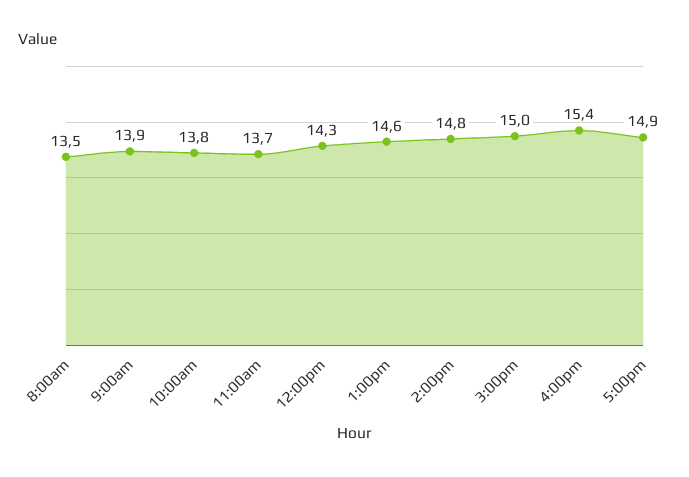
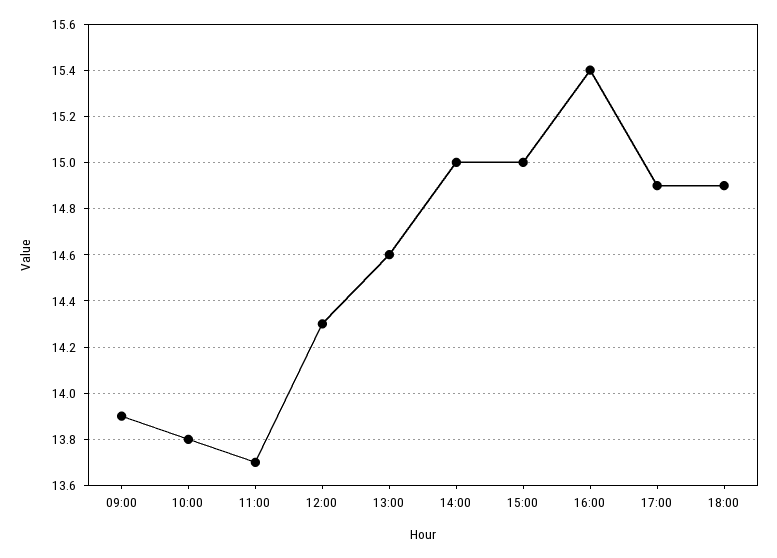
8:00am: 13.5 -> none
2:00pm: 14.8 -> 15
18:00: none -> 14.9

